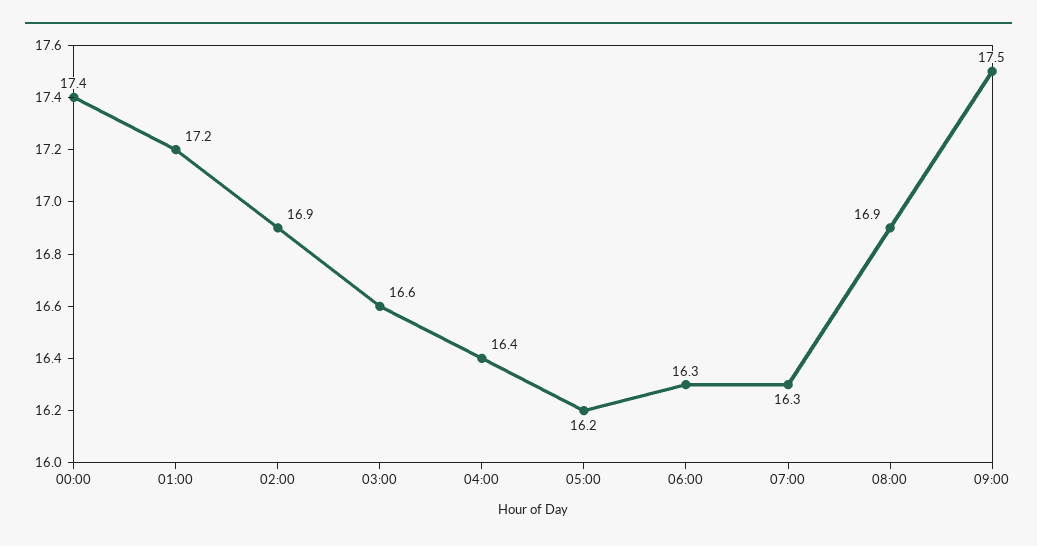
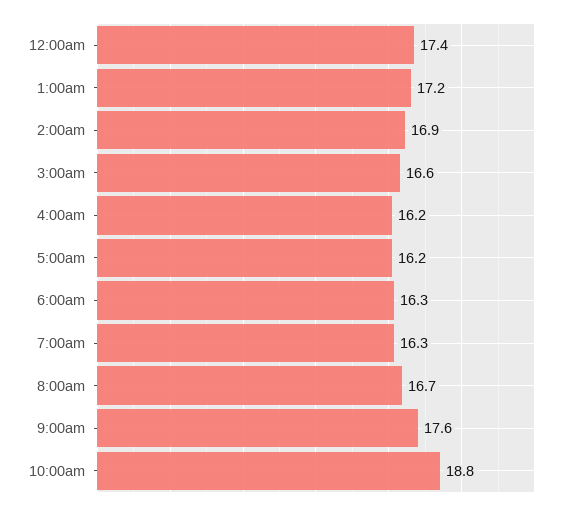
04:00: 16.4 -> 16.2
08:00: 16.9 -> 16.7
09:00: 17.5 -> 17.6
10:00am: none -> 18.8

